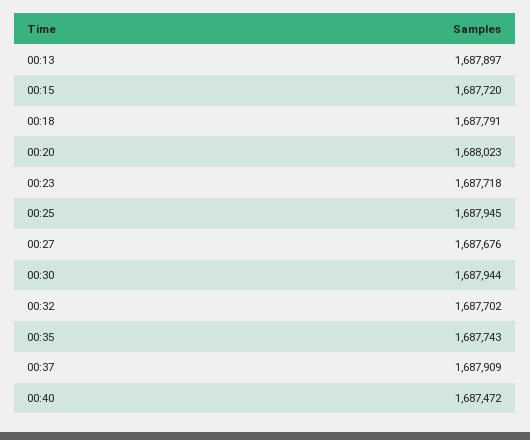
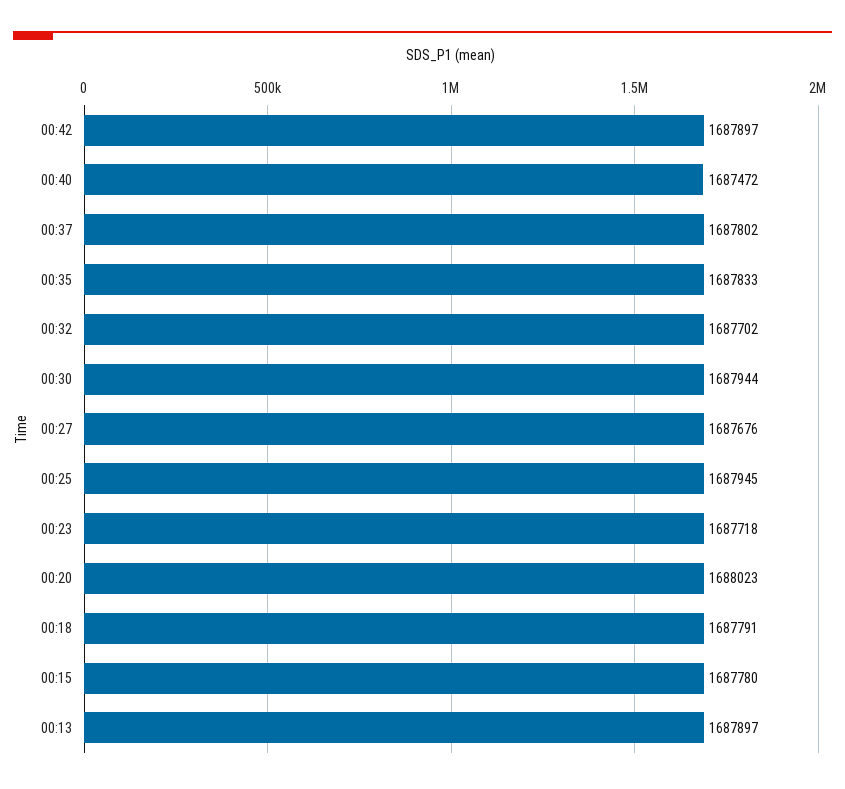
00:15: 1687720 -> 1687780
00:35: 1687743 -> 1687833
00:37: 1687909 -> 1687802
00:42: none -> 1687897

